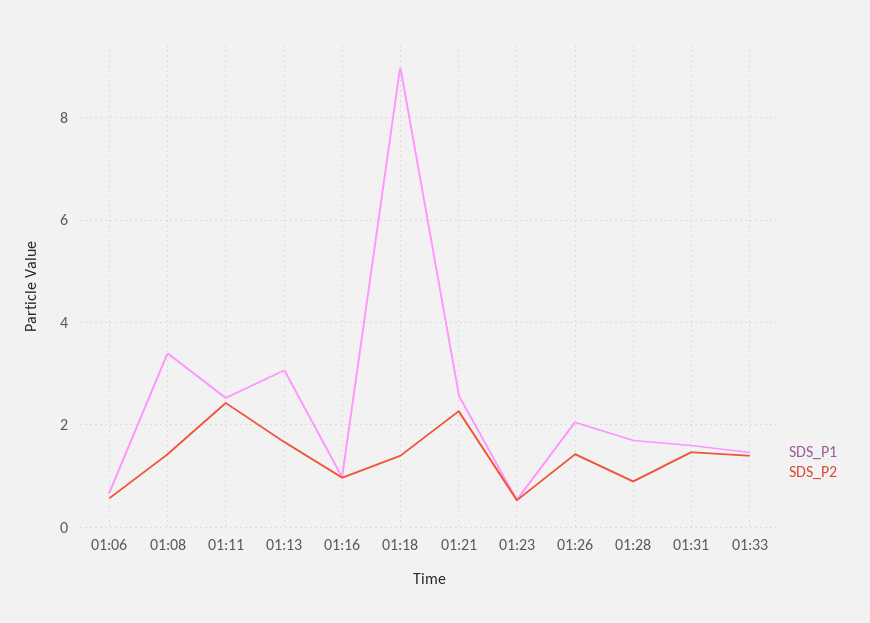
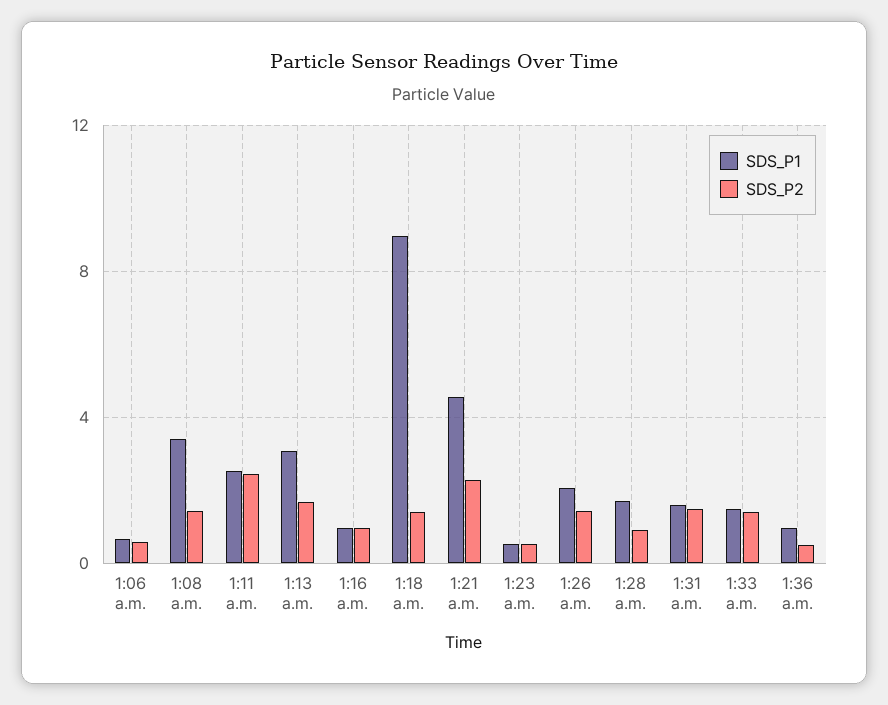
SDS_P1, 01:21: 2.6 -> 4.5
SDS_P1, 1:36 a.m.: none -> 1
SDS_P2, 1:36 a.m.: none -> 0.5

